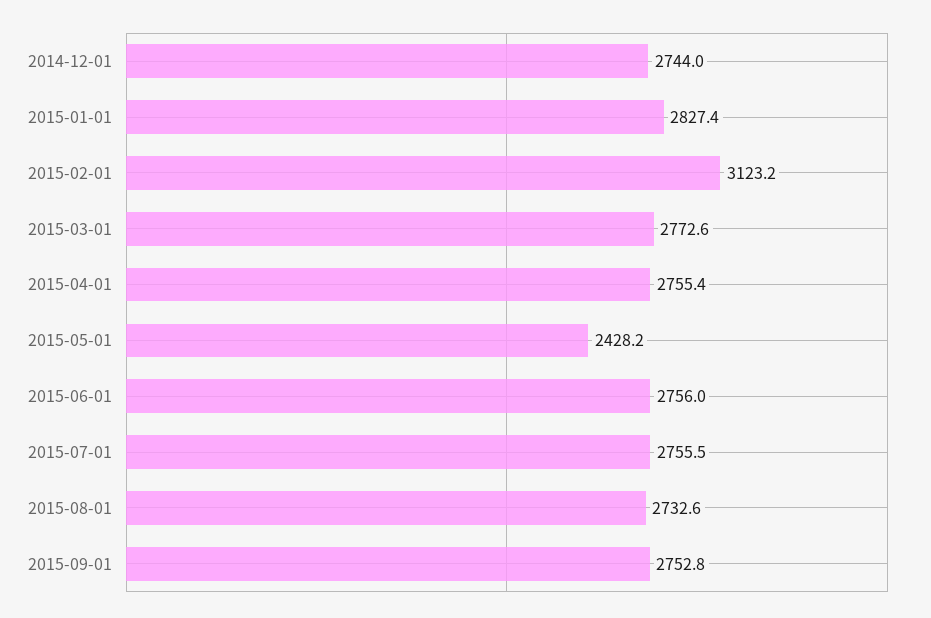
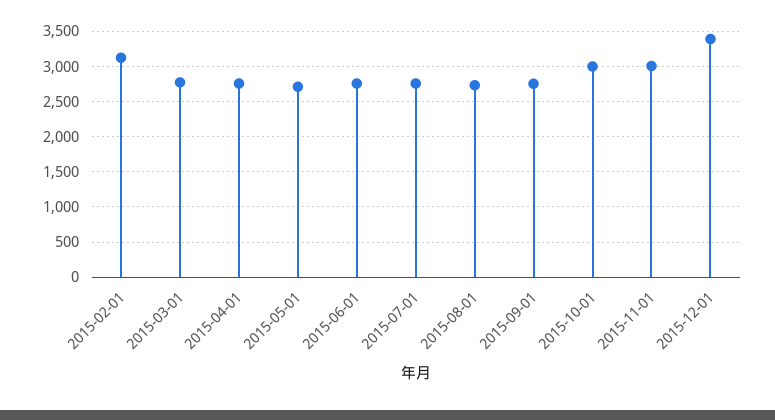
2014-12-01: 2744 -> none
2015-01-01: 2827.4 -> none
2015-05-01: 2428.2 -> 2700
2015-10-01: none -> 3000
2015-11-01: none -> 3000
2015-12-01: none -> 3400

